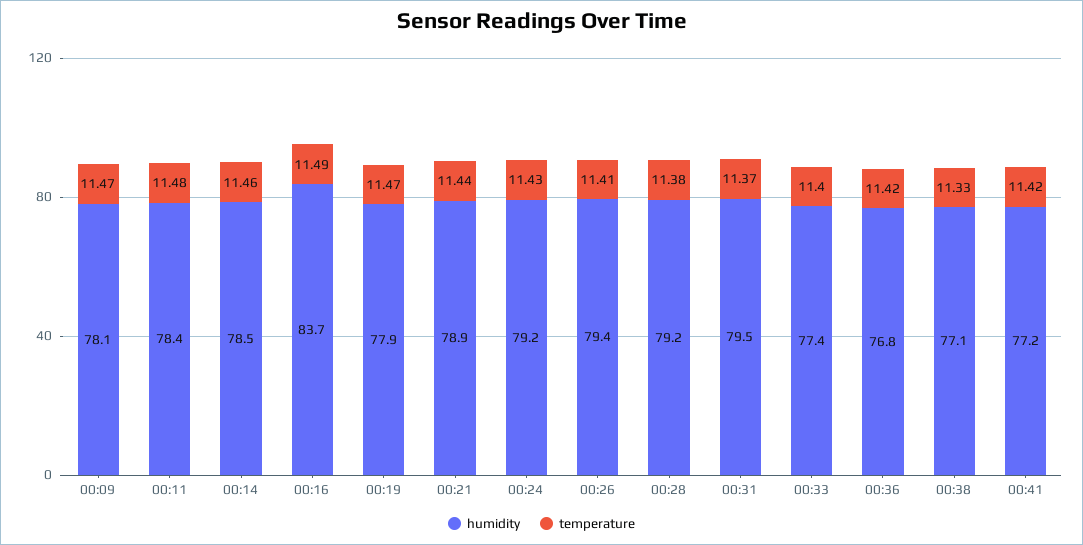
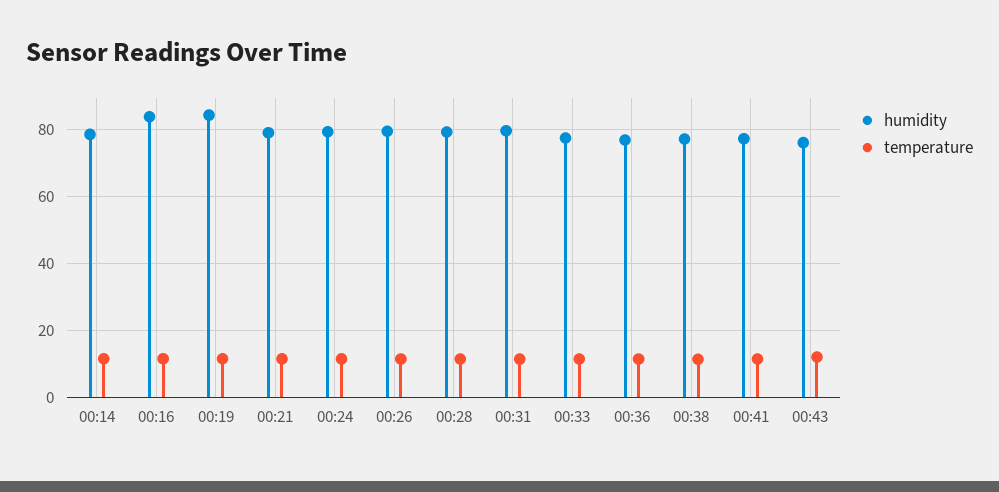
humidity, 00:09: 78.1 -> none
temperature, 00:09: 11.47 -> none
humidity, 00:11: 78.4 -> none
temperature, 00:11: 11.48 -> none
humidity, 00:19: 77.9 -> 84
humidity, 00:43: none -> 76
temperature, 00:43: none -> 12

